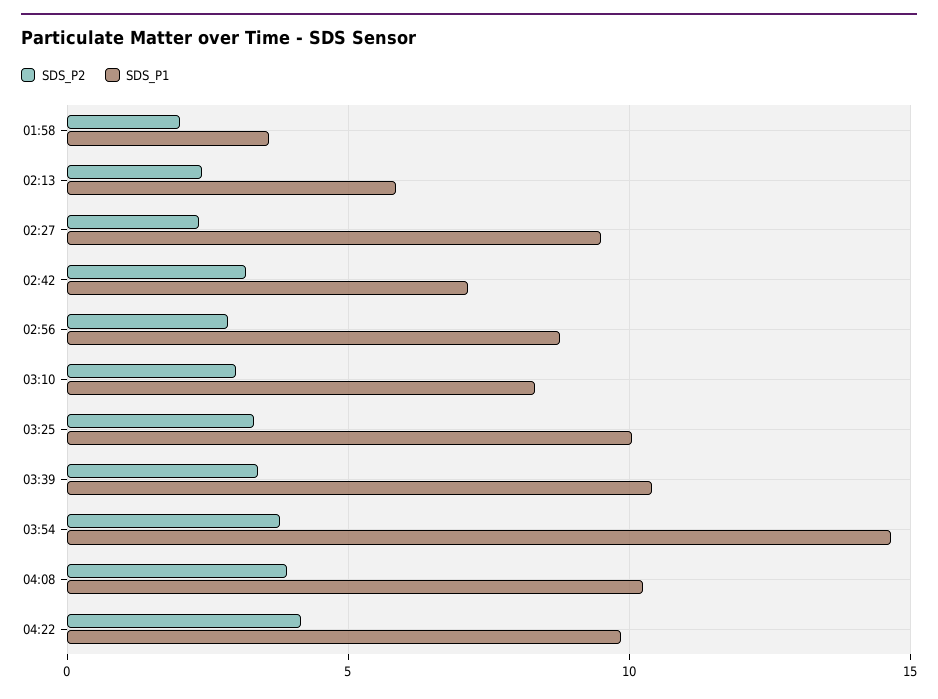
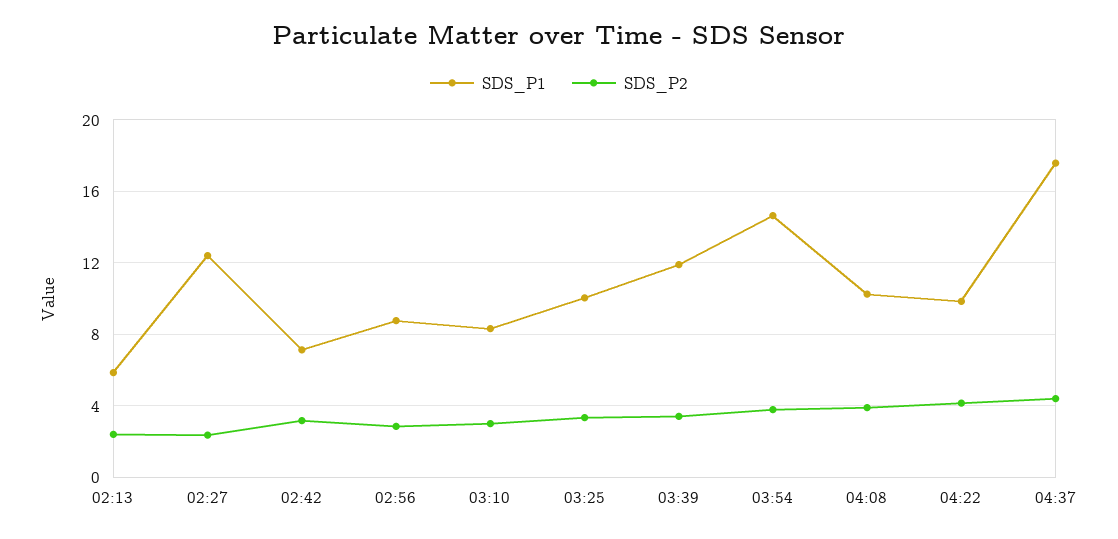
SDS_P2, 01:58: 2 -> none
SDS_P1, 01:58: 3.5 -> none
SDS_P1, 02:27: 9.5 -> 12.5
SDS_P1, 03:39: 10.5 -> 12
SDS_P1, 04:37: none -> 17.5
SDS_P2, 04:37: none -> 4.5

